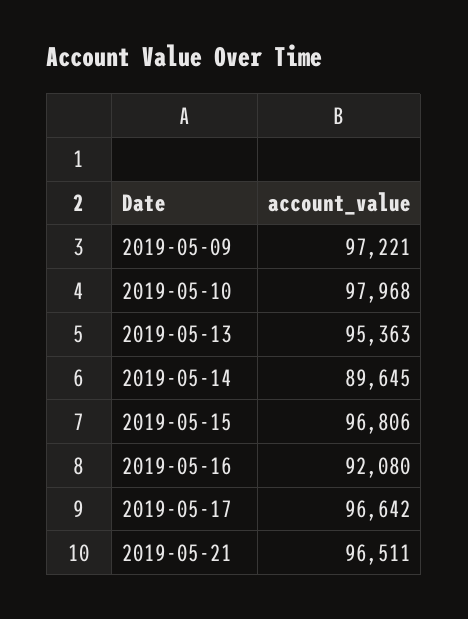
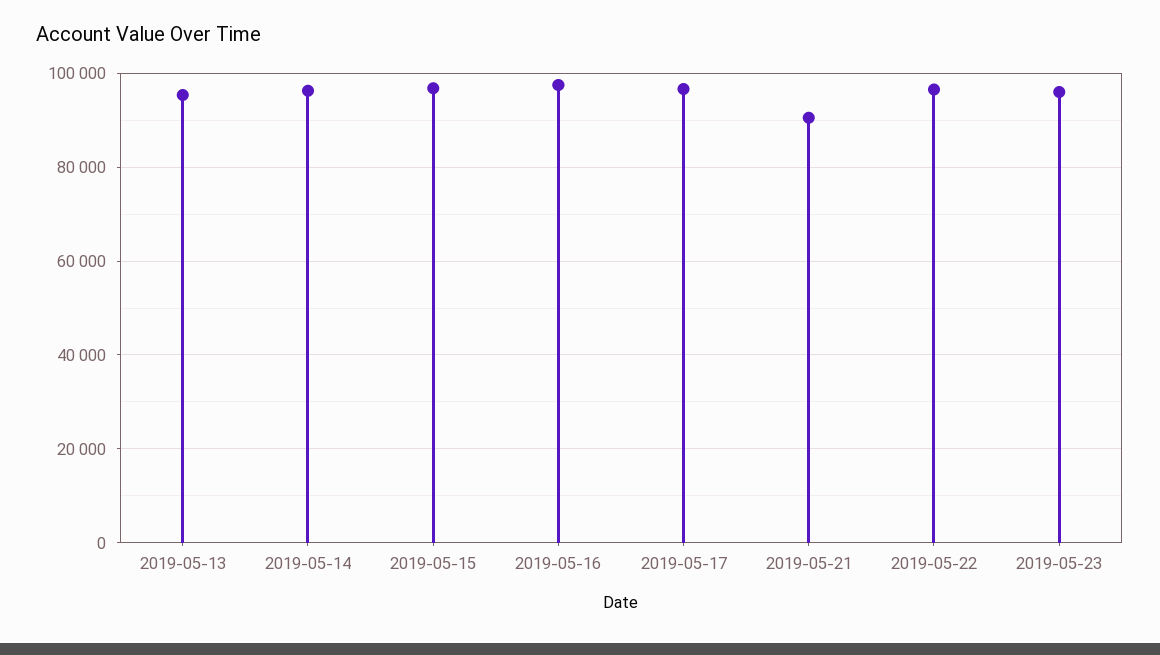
2019-05-09: 97221 -> none
2019-05-10: 97968 -> none
2019-05-14: 89645 -> 96000
2019-05-16: 92080 -> 98000
2019-05-21: 96511 -> 90000
2019-05-22: none -> 96000
2019-05-23: none -> 96000

